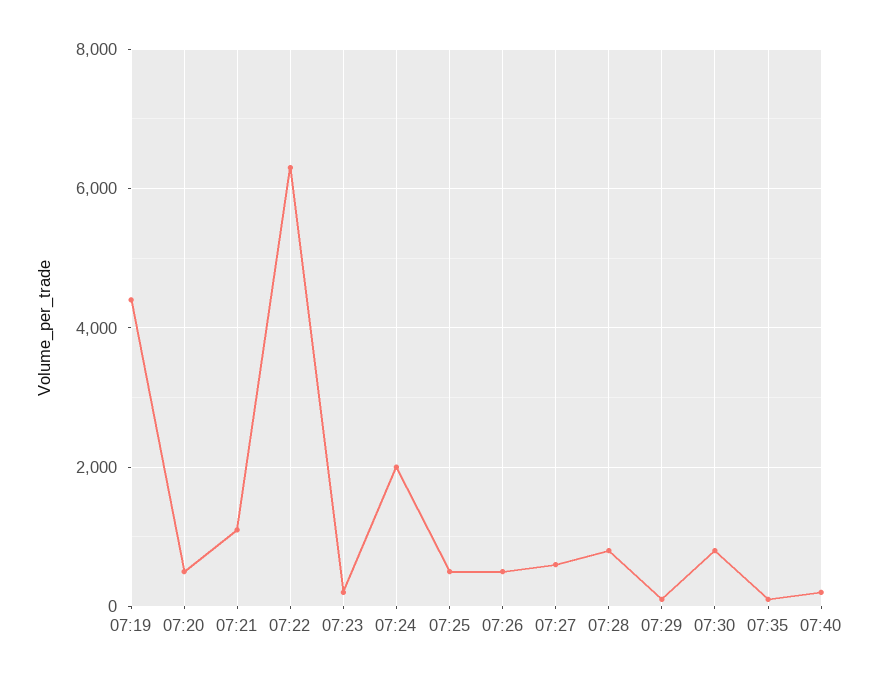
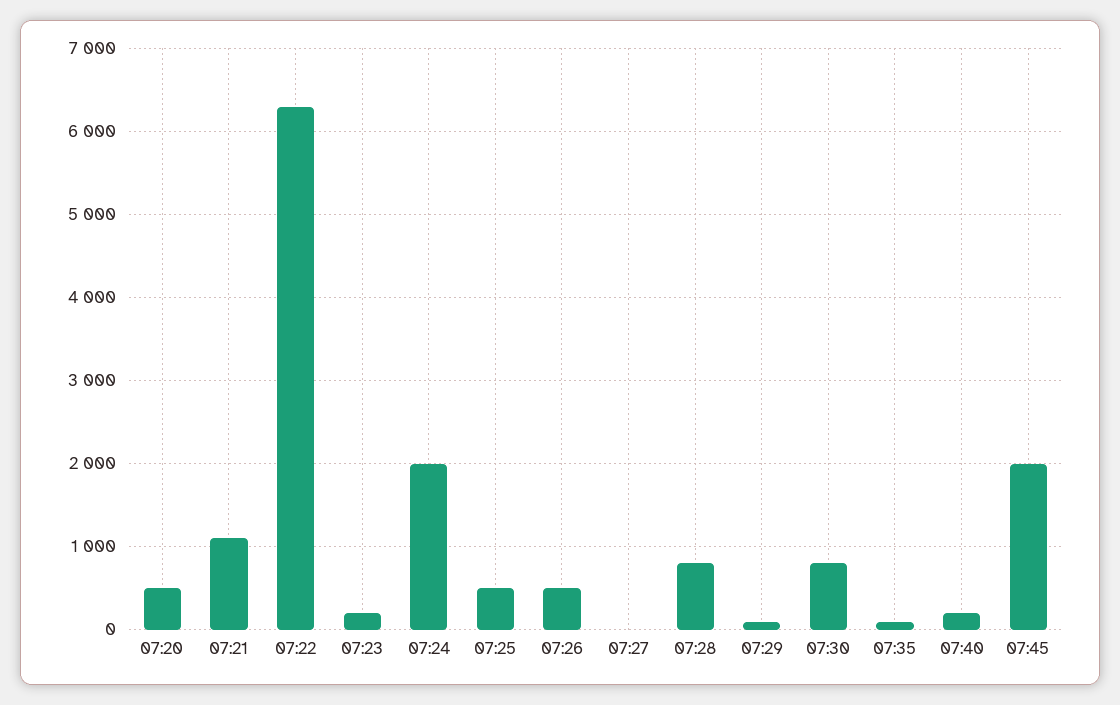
07:19: 4400 -> none
07:27: 600 -> 0
07:45: none -> 2000

